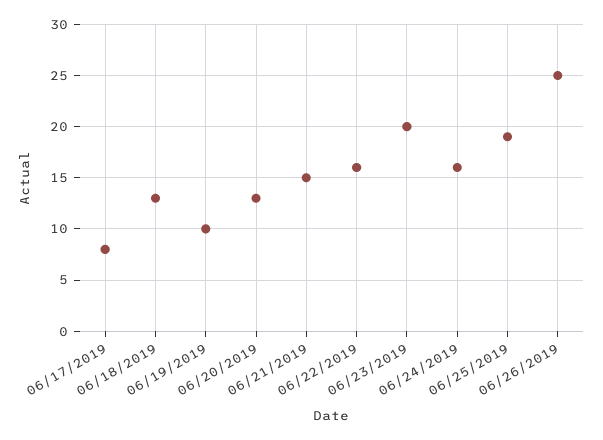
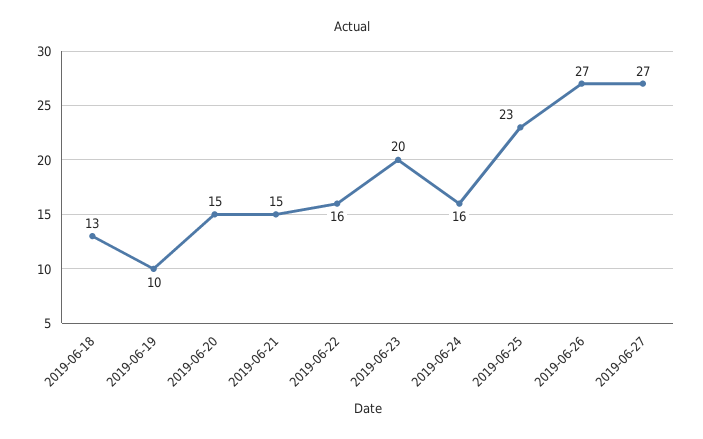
06/17/2019: 8 -> none
06/20/2019: 13 -> 15
06/25/2019: 19 -> 23
06/26/2019: 25 -> 27
2019-06-27: none -> 27

